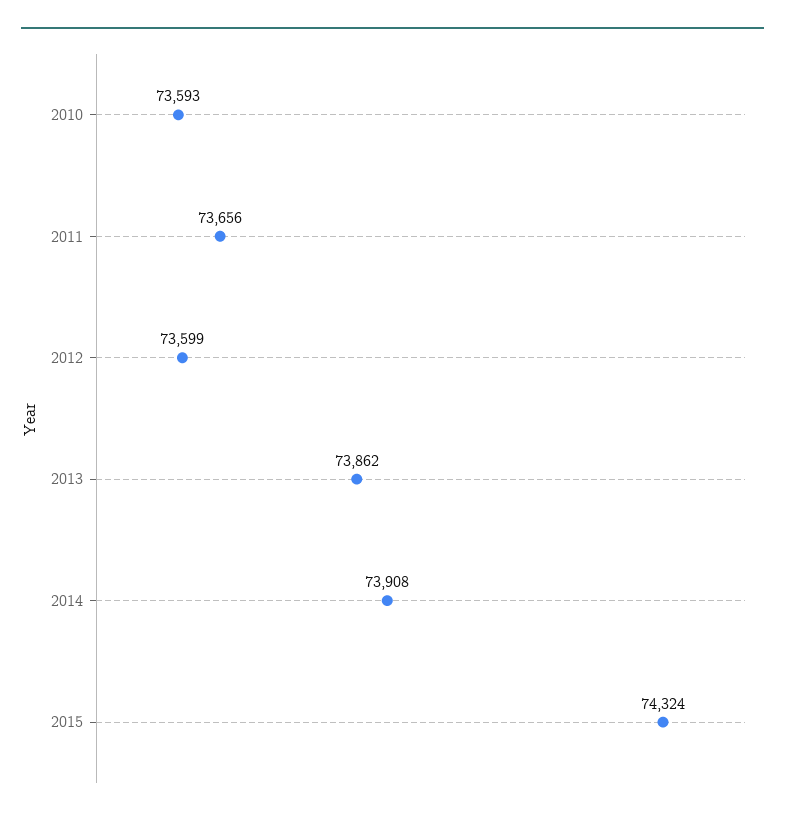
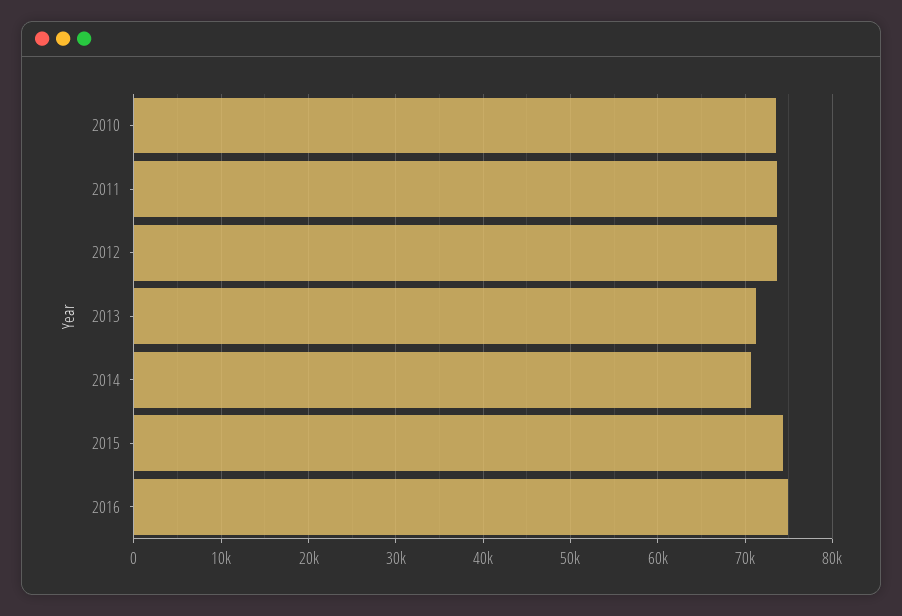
2013: 73862 -> 71000
2014: 73908 -> 71000
2016: none -> 75000

